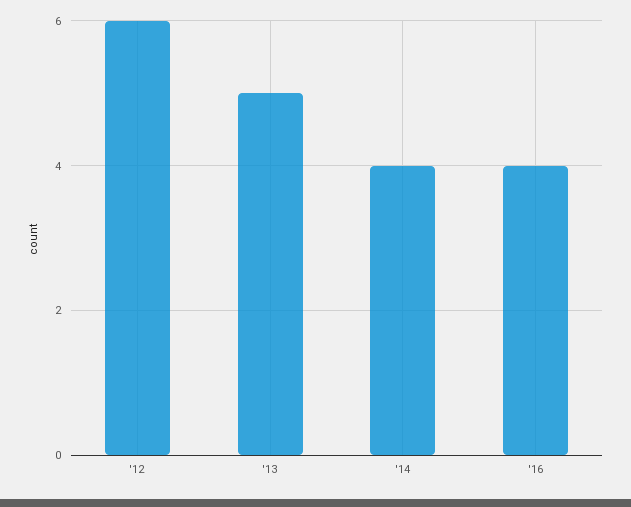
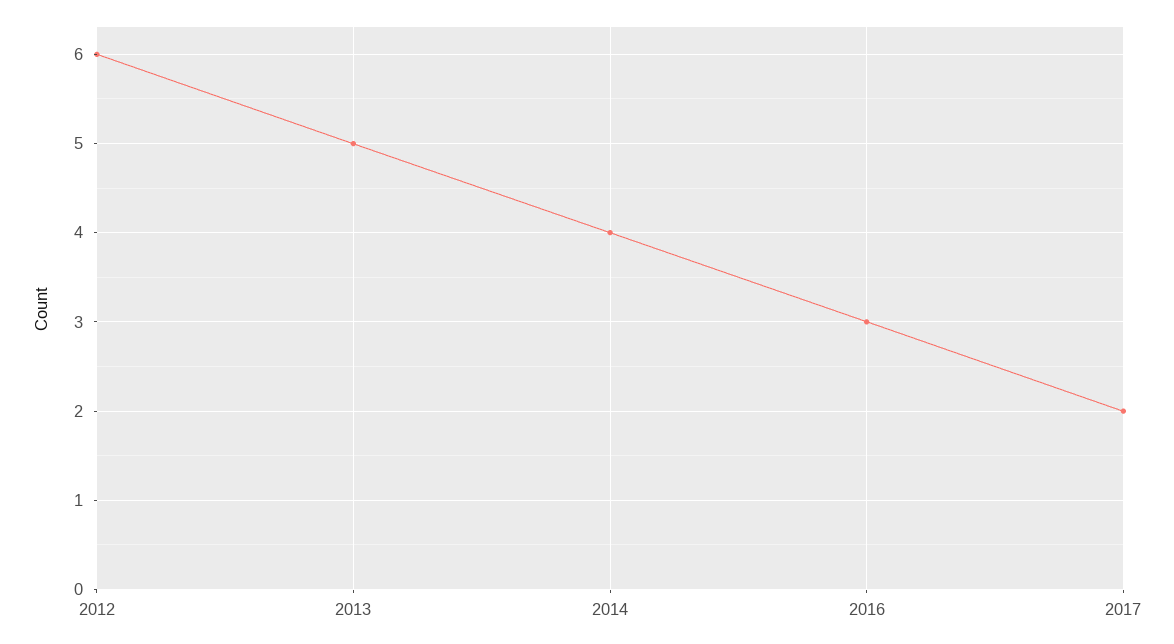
'16: 4 -> 3
2017: none -> 2

